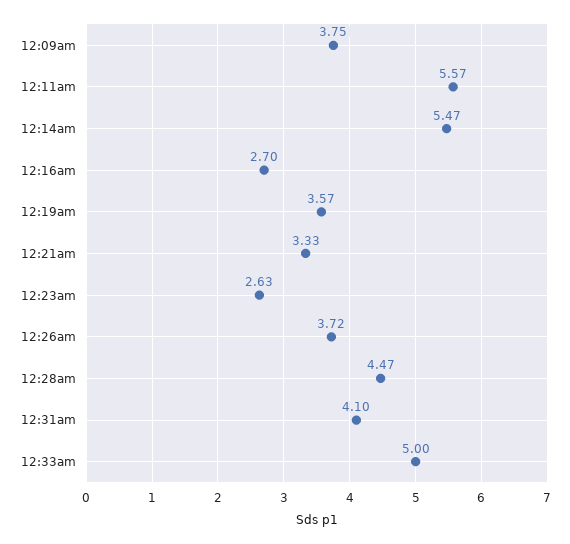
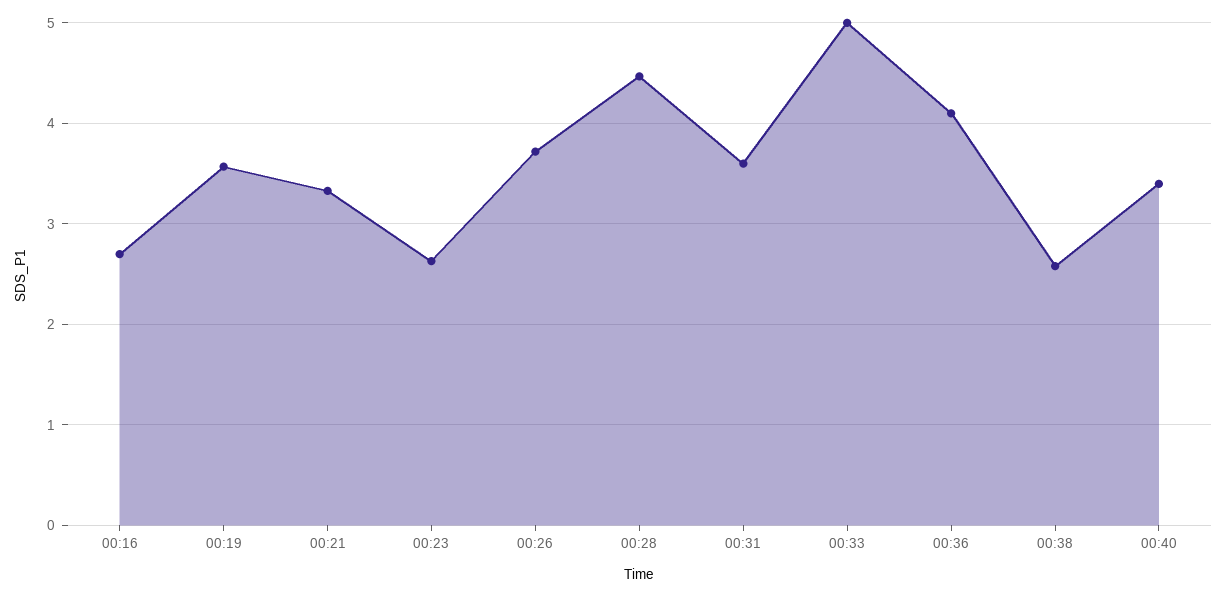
12:09am: 3.75 -> none
12:11am: 5.57 -> none
12:14am: 5.47 -> none
12:31am: 4.1 -> 3.6
00:36: none -> 4.1
00:38: none -> 2.6
00:40: none -> 3.4

